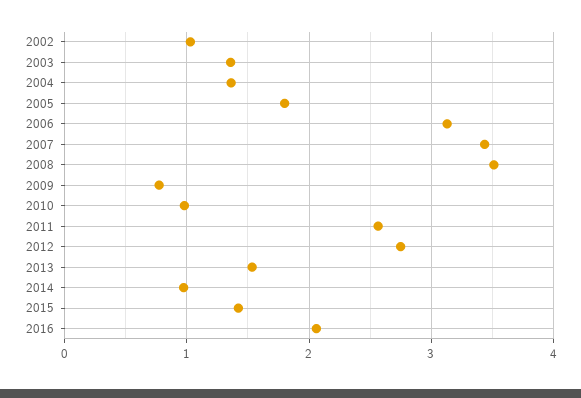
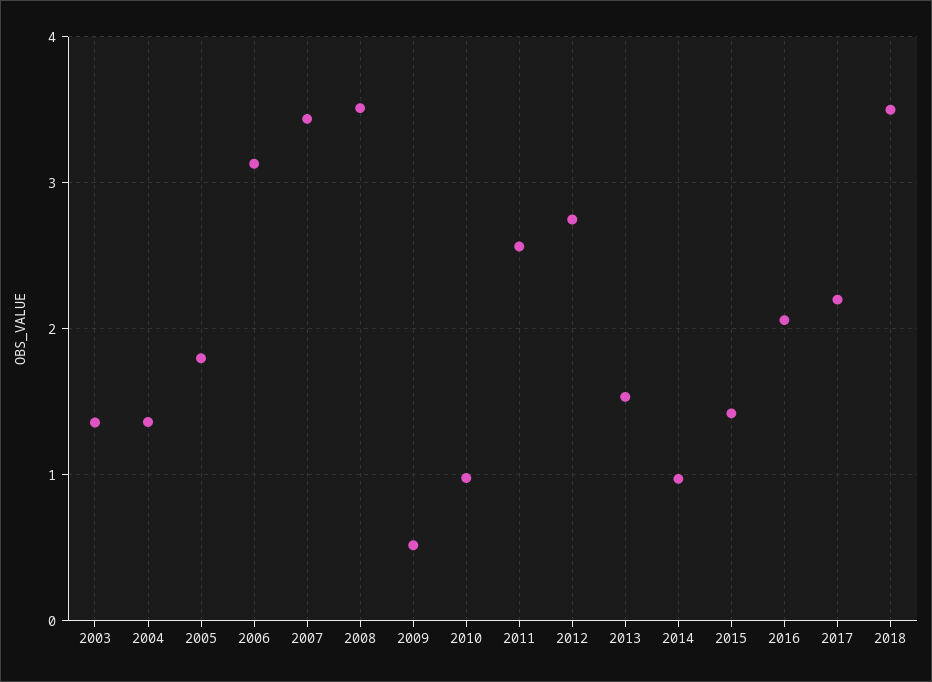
2002: 1 -> none
2009: 0.8 -> 0.5
2017: none -> 2.2
2018: none -> 3.5

